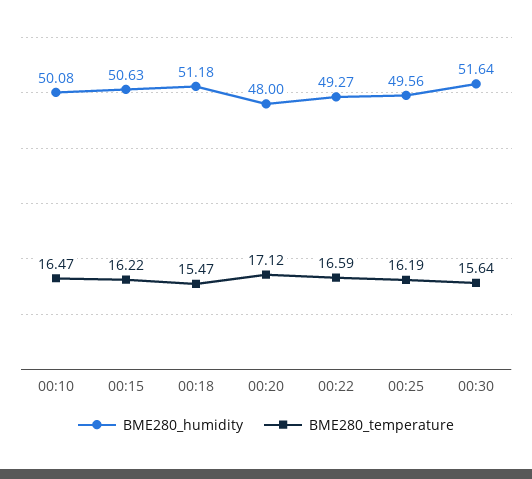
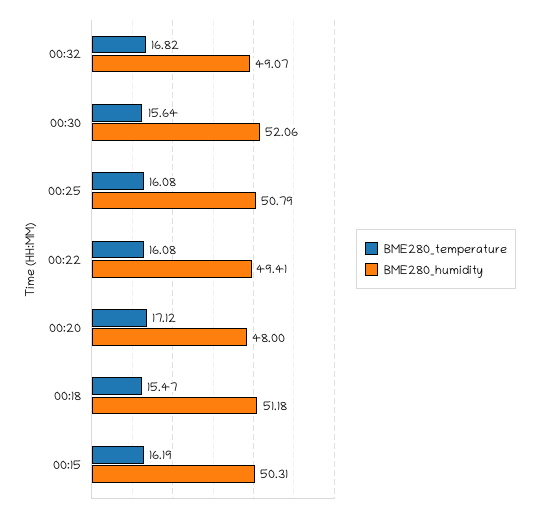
BME280_humidity, 00:10: 50.08 -> none
BME280_temperature, 00:10: 16.47 -> none
BME280_humidity, 00:15: 50.63 -> 50.31
BME280_temperature, 00:15: 16.22 -> 16.19
BME280_humidity, 00:22: 49.27 -> 49.41
BME280_temperature, 00:22: 16.59 -> 16.08
BME280_humidity, 00:25: 49.56 -> 50.79
BME280_temperature, 00:25: 16.19 -> 16.08
BME280_humidity, 00:30: 51.64 -> 52.06
BME280_temperature, 00:32: none -> 16.82
BME280_humidity, 00:32: none -> 49.07

